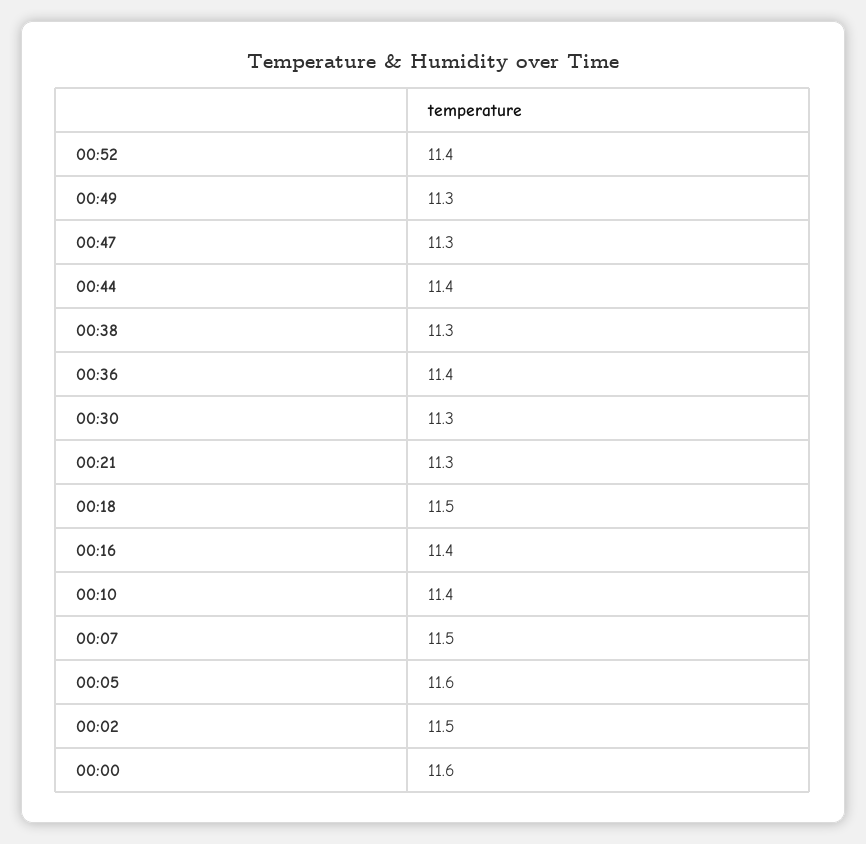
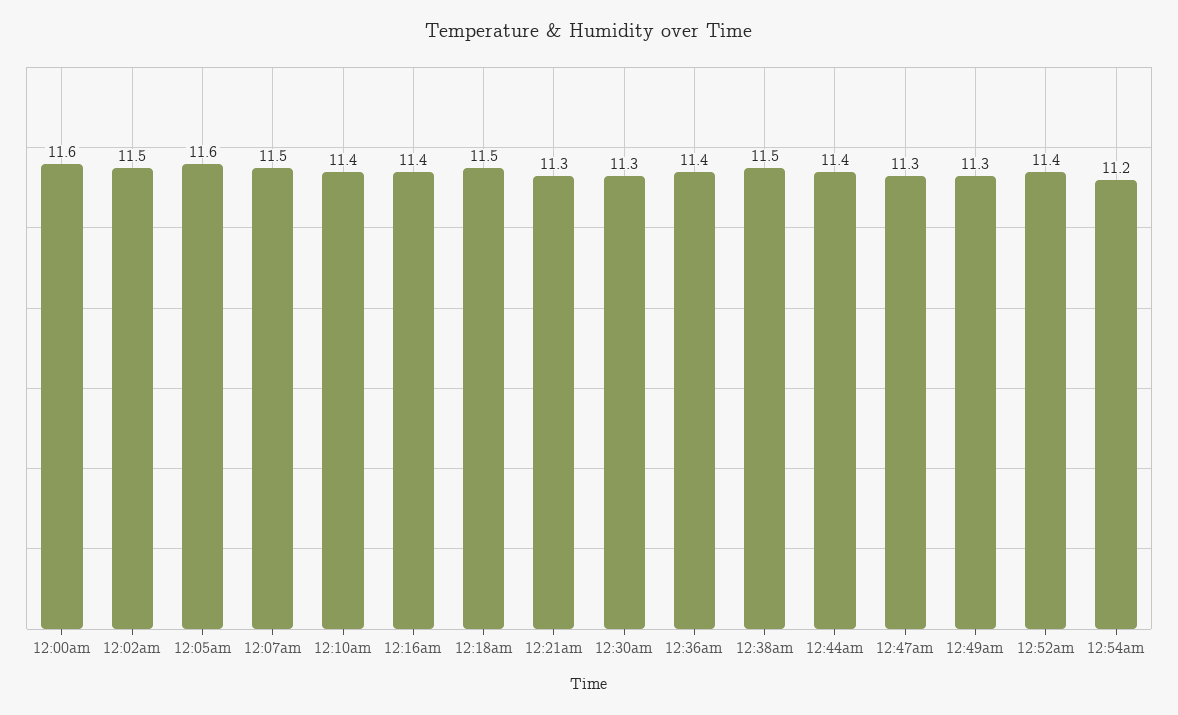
00:38: 11.3 -> 11.5
12:54am: none -> 11.2

